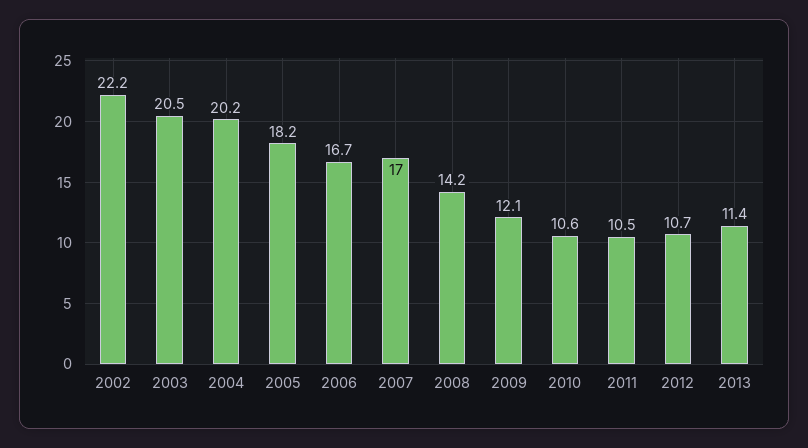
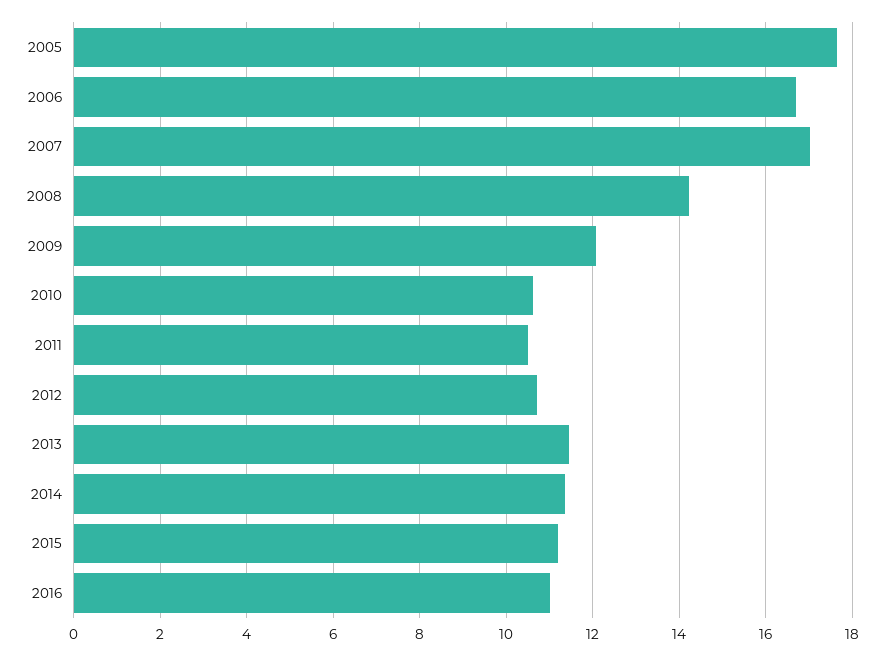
2002: 22.2 -> none
2003: 20.5 -> none
2004: 20.2 -> none
2005: 18.2 -> 17.6
2014: none -> 11.4
2015: none -> 11.2
2016: none -> 11

